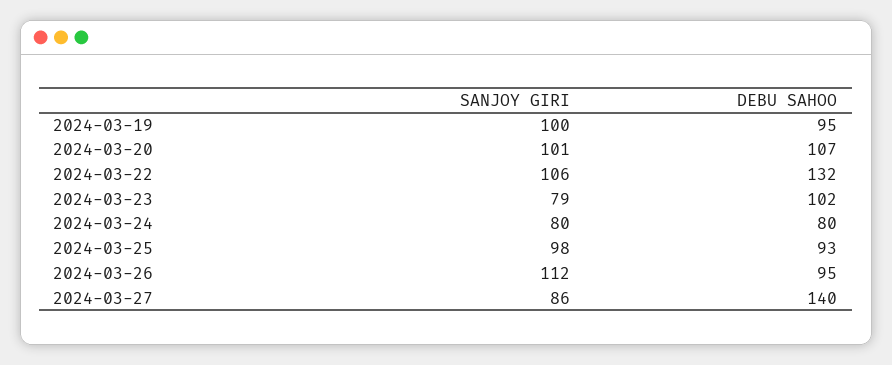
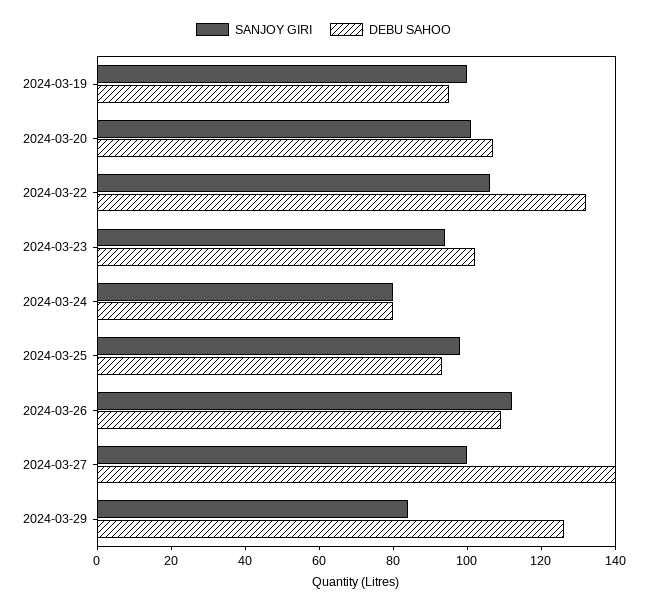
SANJOY GIRI, 2024-03-23: 79 -> 95
DEBU SAHOO, 2024-03-26: 95 -> 110
SANJOY GIRI, 2024-03-27: 86 -> 100
SANJOY GIRI, 2024-03-29: none -> 85
DEBU SAHOO, 2024-03-29: none -> 125

